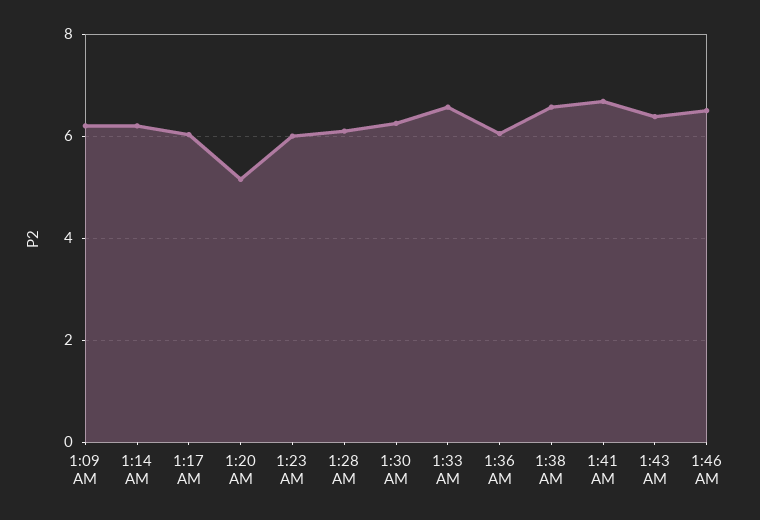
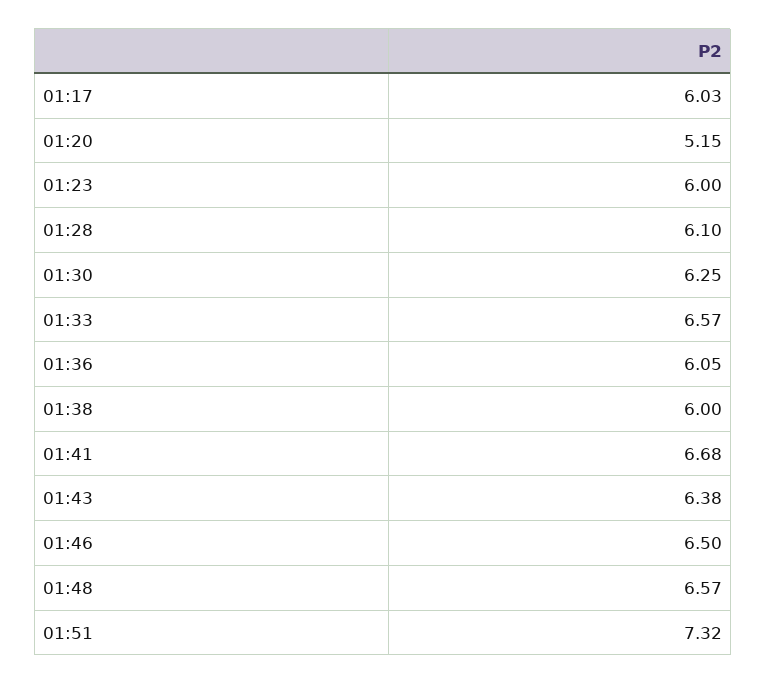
1:09 AM: 6.2 -> none
1:14 AM: 6.2 -> none
1:38 AM: 6.6 -> 6
01:48: none -> 6.57
01:51: none -> 7.32

